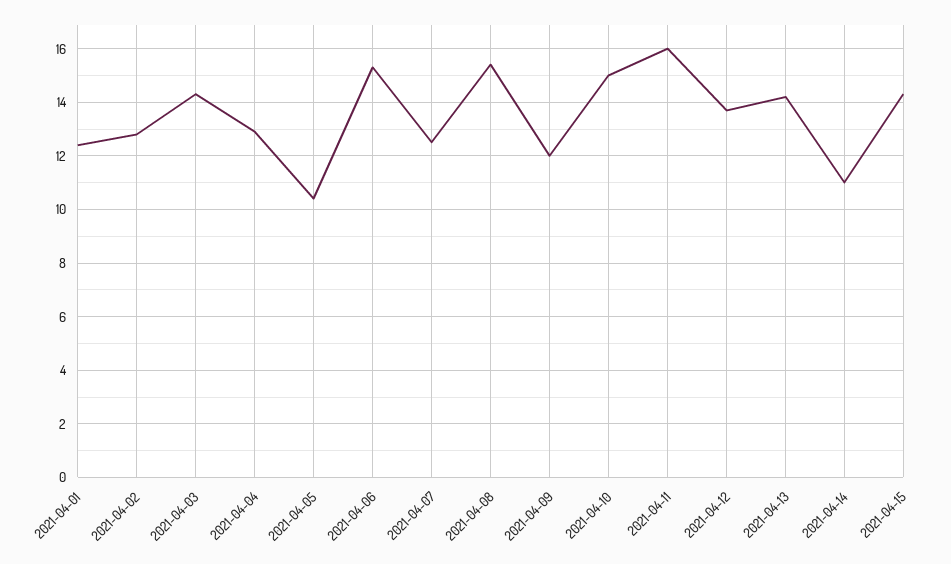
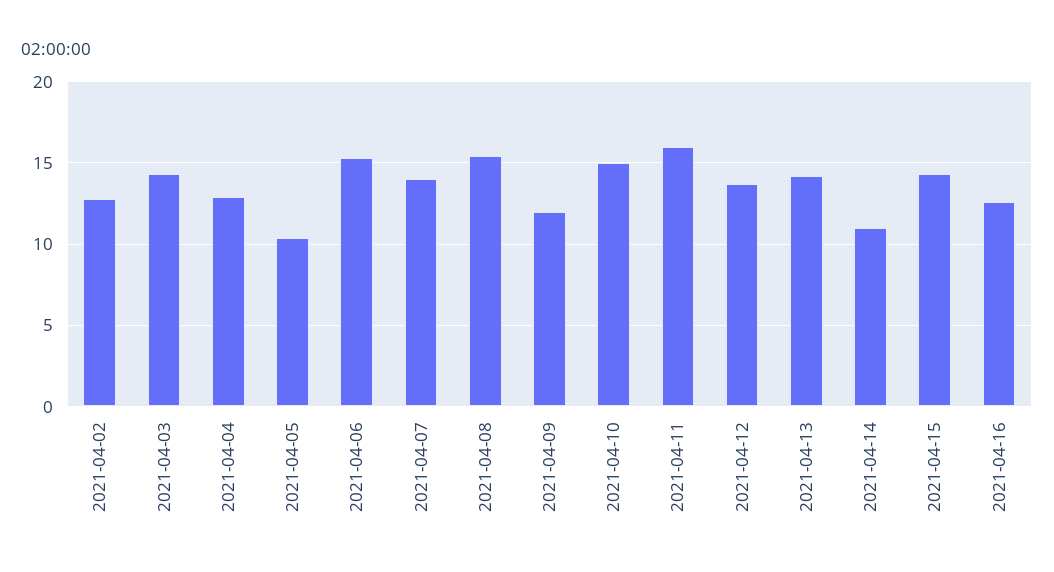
2021-04-01: 12.5 -> none
2021-04-07: 12.5 -> 14
2021-04-16: none -> 12.5

